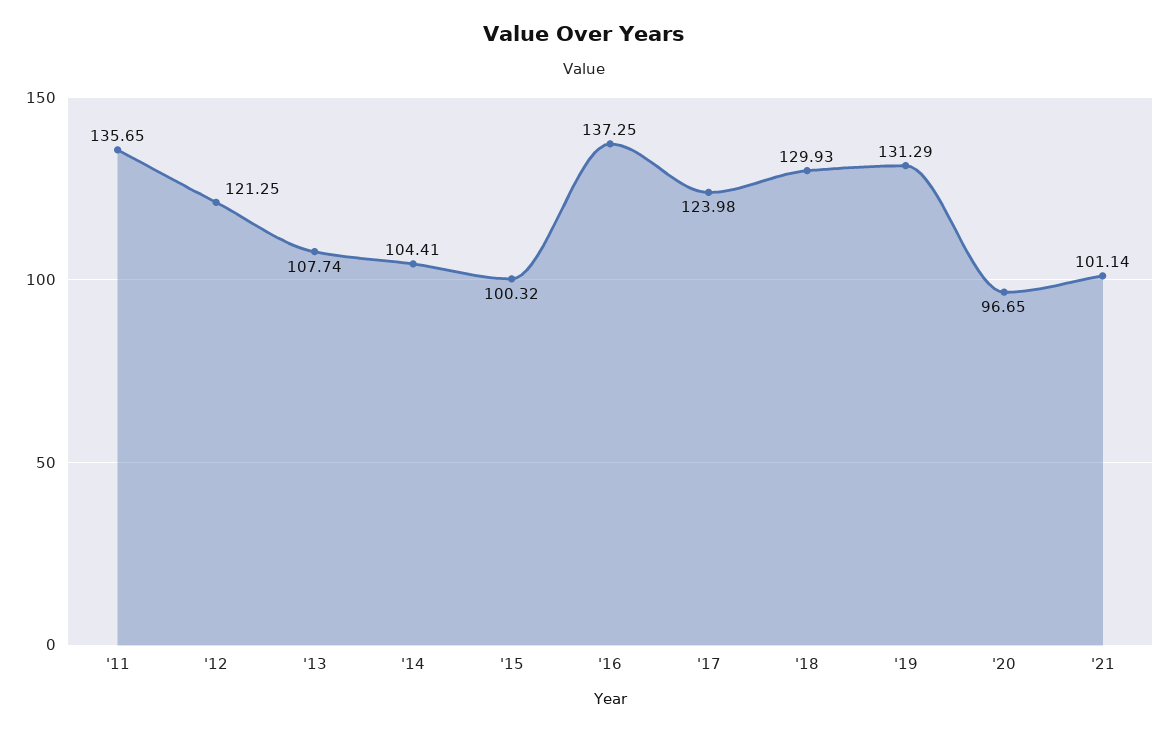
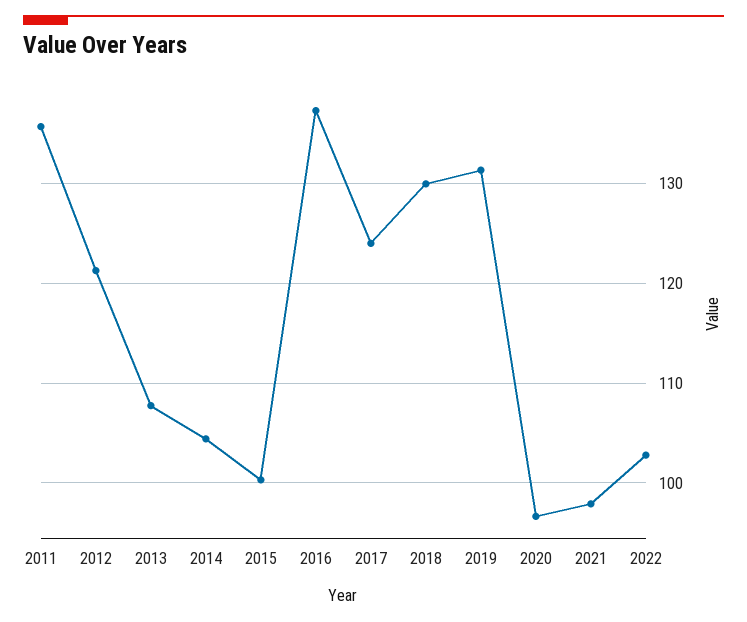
'21: 101.14 -> 98
2022: none -> 103

